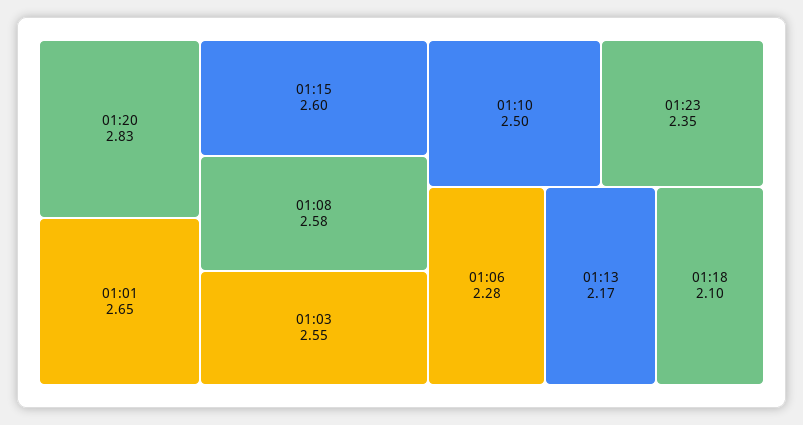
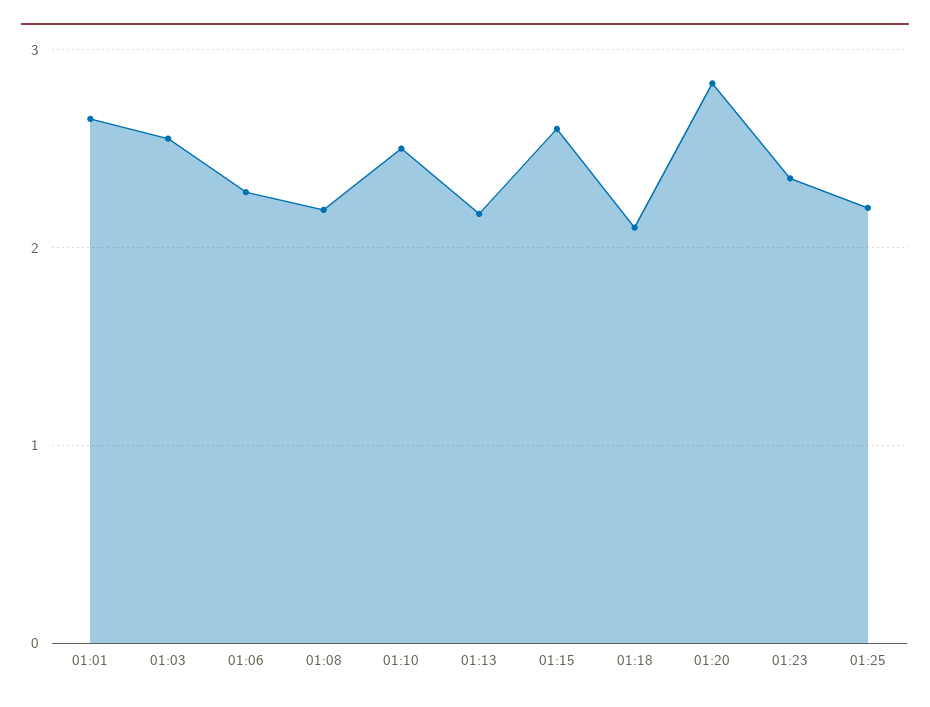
01:08: 2.58 -> 2.2
01:25: none -> 2.2

